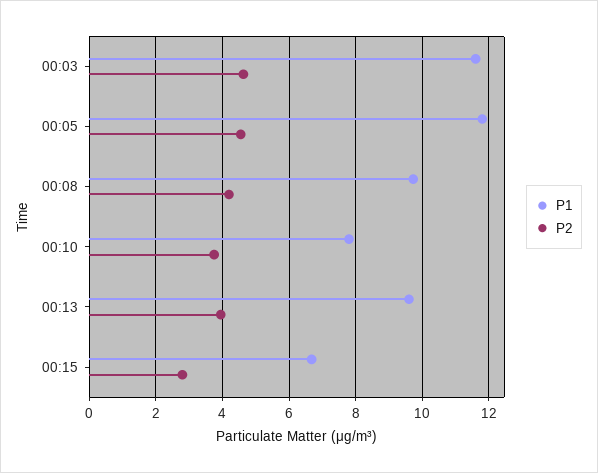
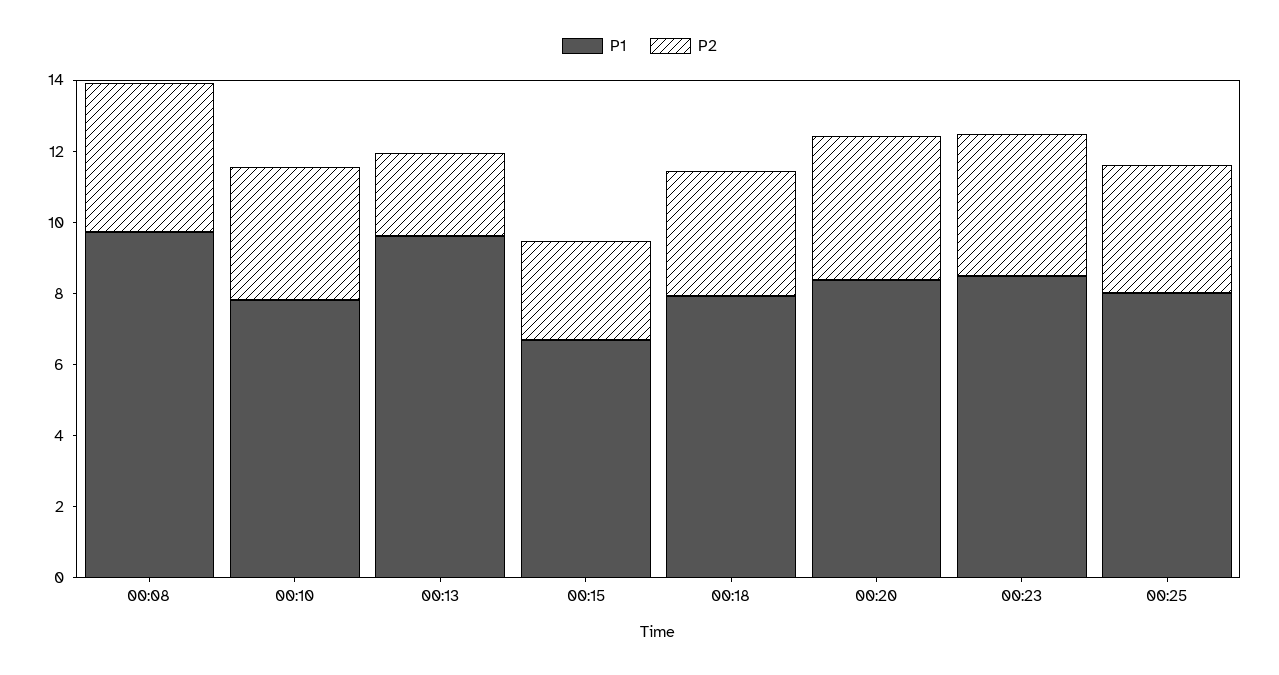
P1, 00:03: 11.6 -> none
P2, 00:03: 4.6 -> none
P1, 00:05: 11.8 -> none
P2, 00:05: 4.6 -> none
P2, 00:13: 4 -> 2.5
P1, 00:18: none -> 8
P2, 00:18: none -> 3.5
P1, 00:20: none -> 8.5
P2, 00:20: none -> 4
P1, 00:23: none -> 8.5
P2, 00:23: none -> 4
P1, 00:25: none -> 8
P2, 00:25: none -> 3.5

